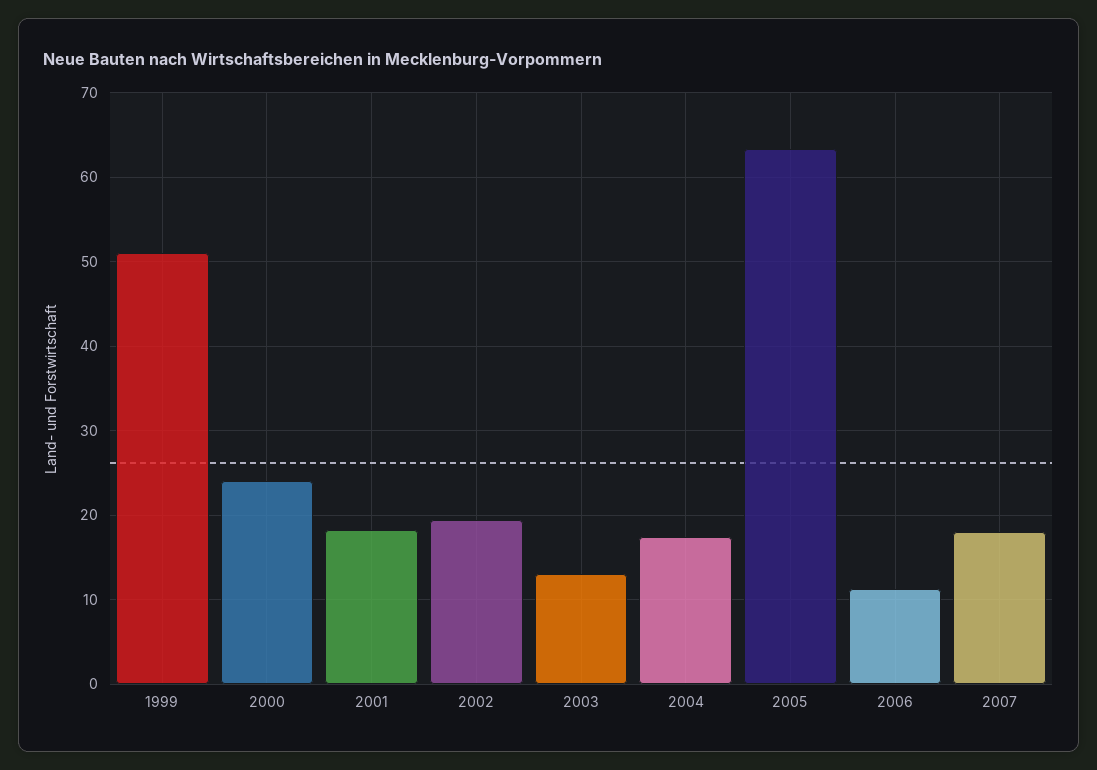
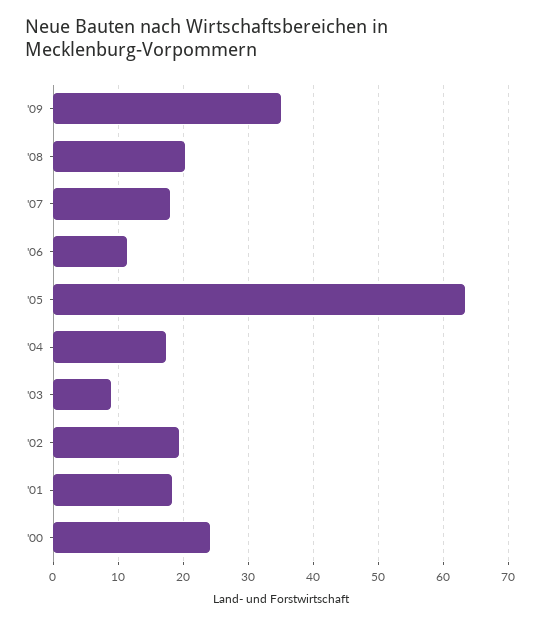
1999: 51 -> none
2003: 13 -> 9
'09: none -> 35
'08: none -> 20

